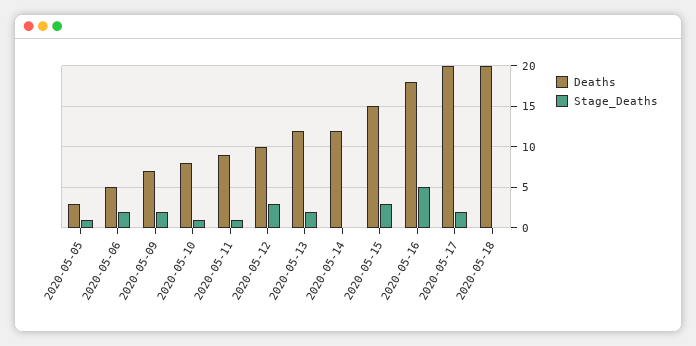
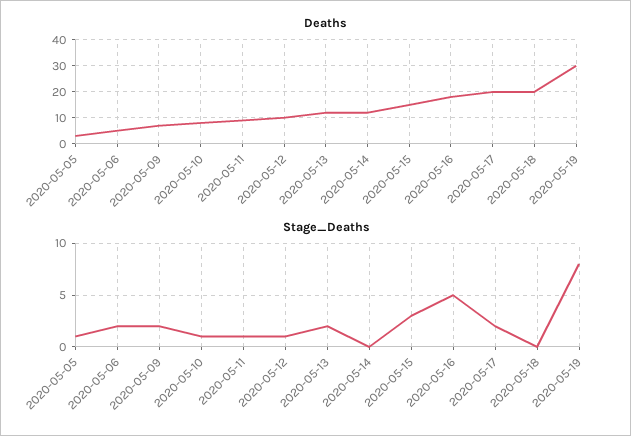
Stage_Deaths, 2020-05-12: 3 -> 1
Deaths, 2020-05-19: none -> 30
Stage_Deaths, 2020-05-19: none -> 8

